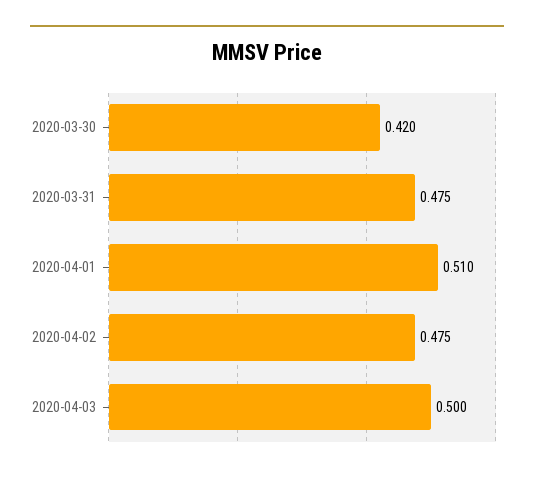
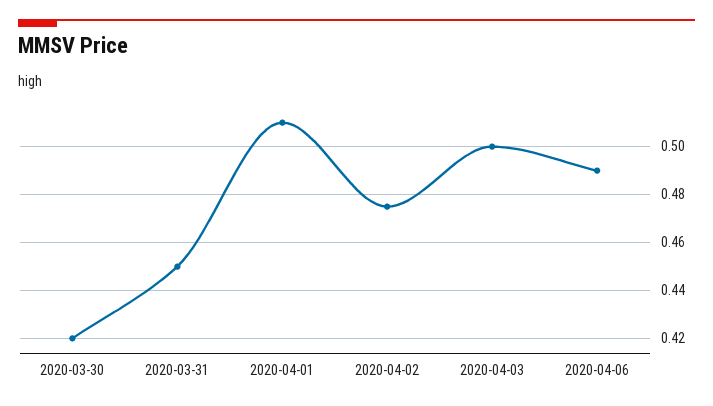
2020-03-31: 0.475 -> 0.45
2020-04-06: none -> 0.49

